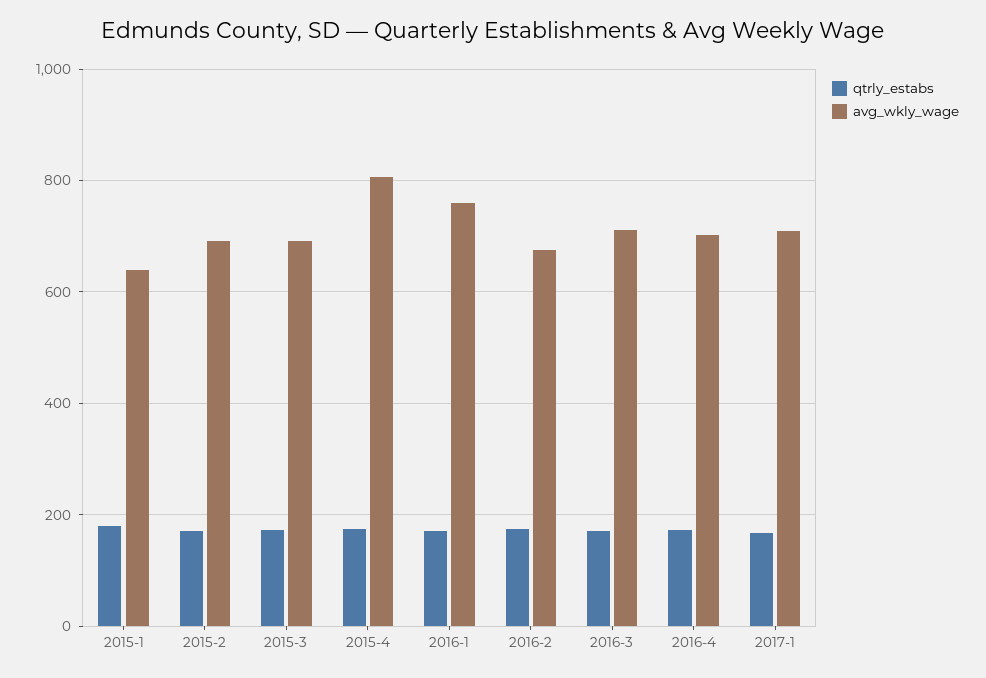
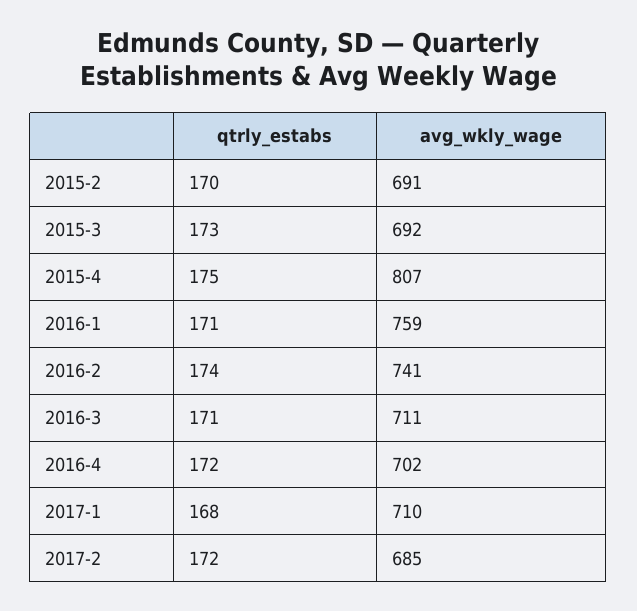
qtrly_estabs, 2015-1: 180 -> none
avg_wkly_wage, 2015-1: 640 -> none
avg_wkly_wage, 2016-2: 680 -> 741
qtrly_estabs, 2017-2: none -> 172
avg_wkly_wage, 2017-2: none -> 685

